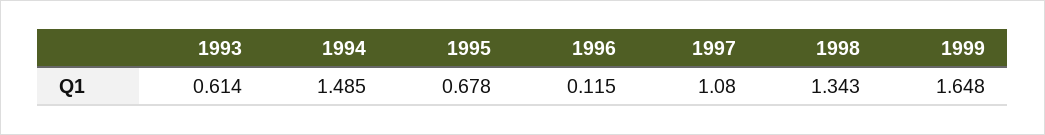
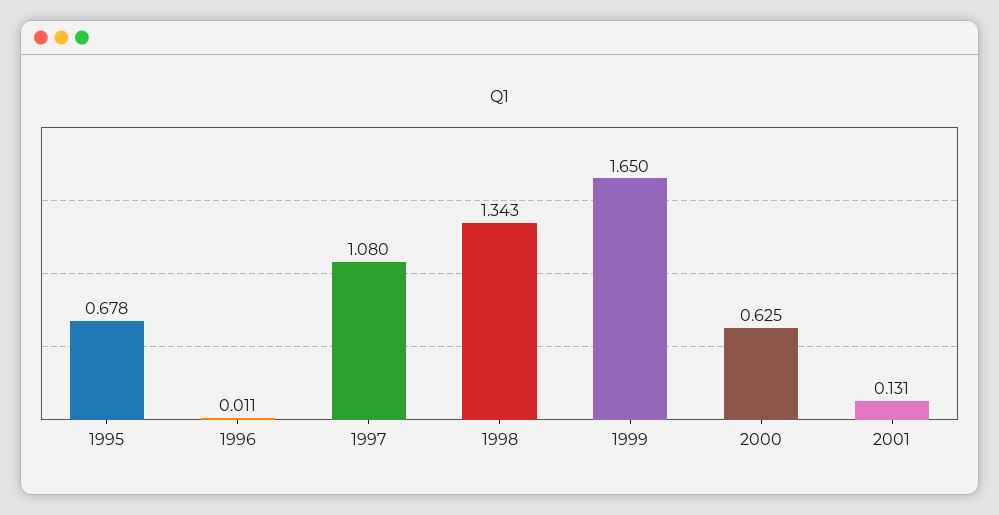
1993: 0.614 -> none
1994: 1.485 -> none
1996: 0.115 -> 0.011
1999: 1.648 -> 1.65
2000: none -> 0.625
2001: none -> 0.131

